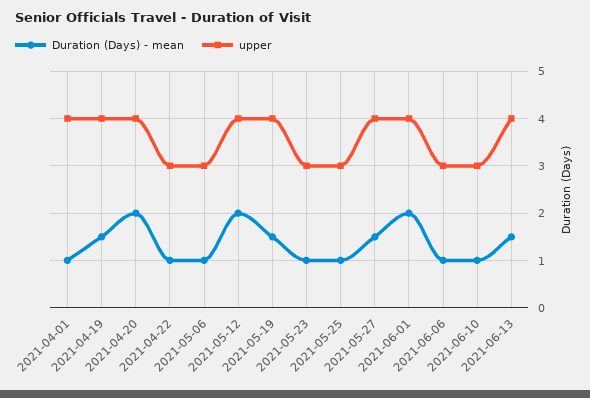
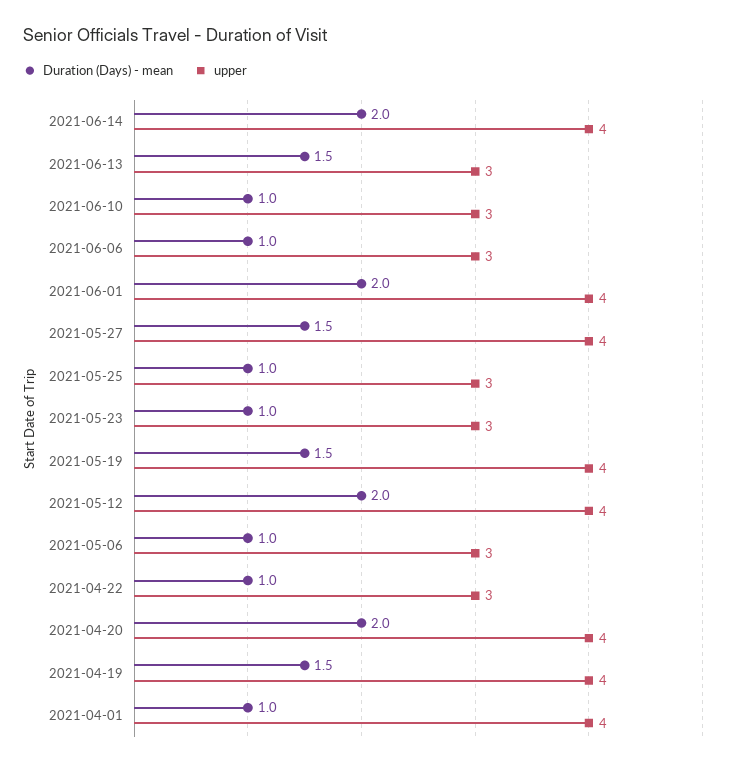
upper, 2021-06-13: 4 -> 3
Duration (Days) - mean, 2021-06-14: none -> 2
upper, 2021-06-14: none -> 4

